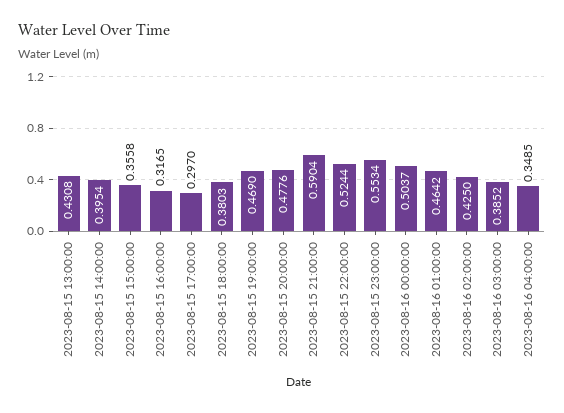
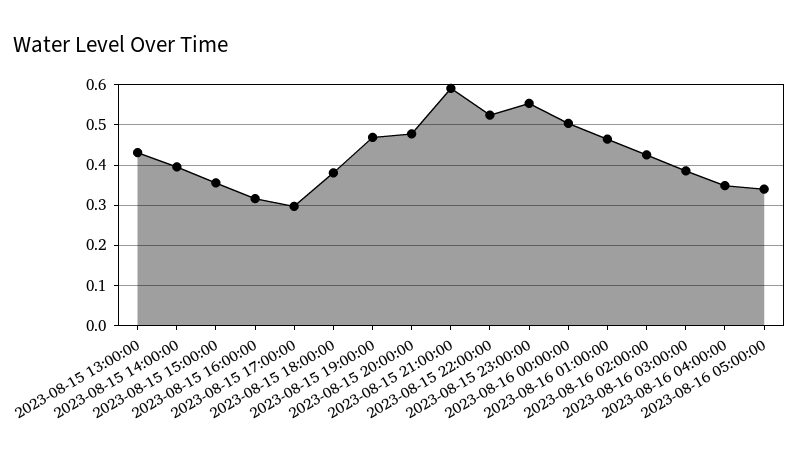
2023-08-16 05:00:00: none -> 0.34

